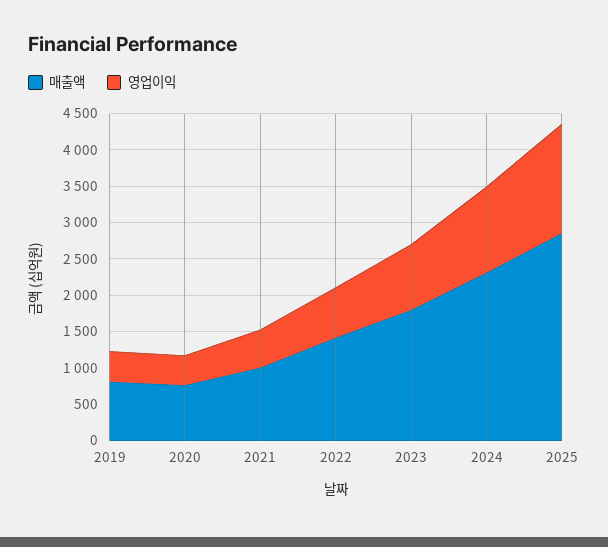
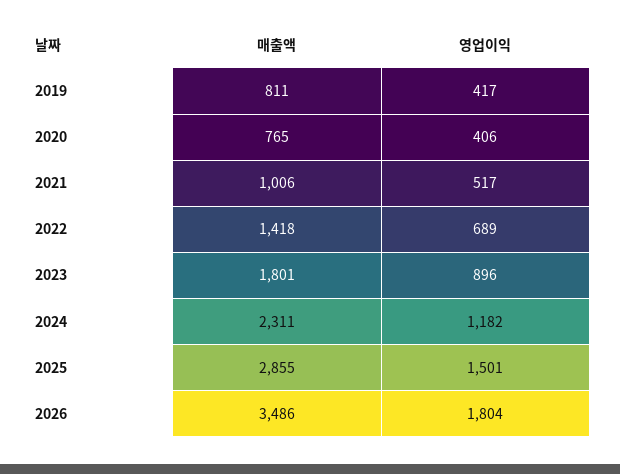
매출액, 2026: none -> 3486
영업이익, 2026: none -> 1804

